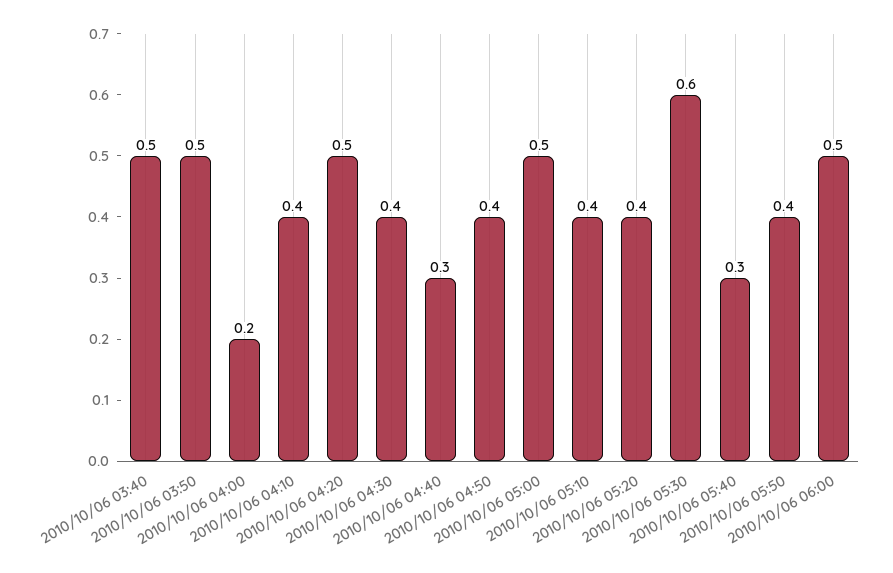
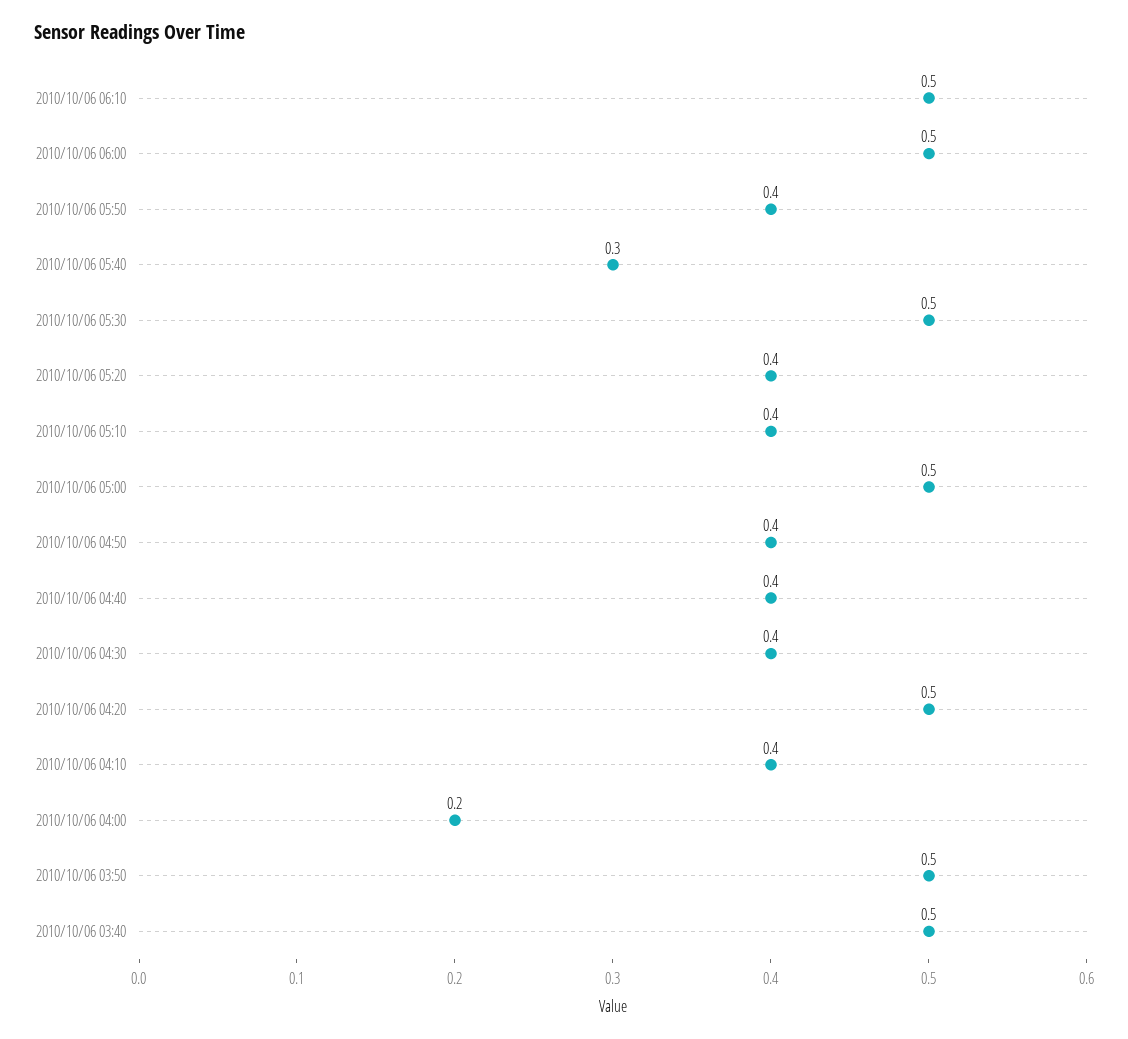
2010/10/06 04:40: 0.3 -> 0.4
2010/10/06 05:30: 0.6 -> 0.5
2010/10/06 06:10: none -> 0.5

